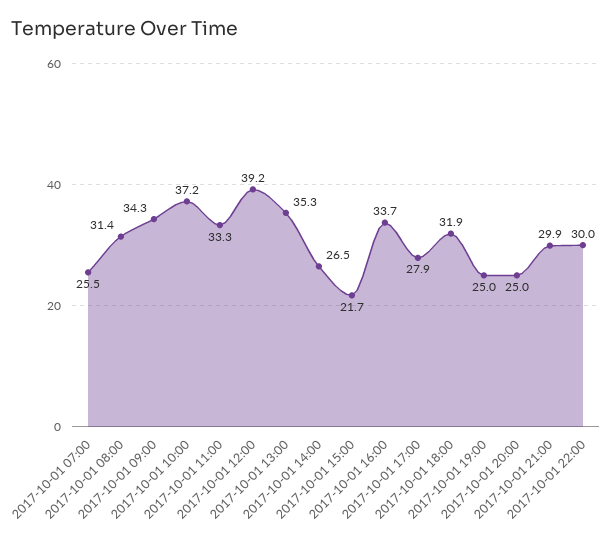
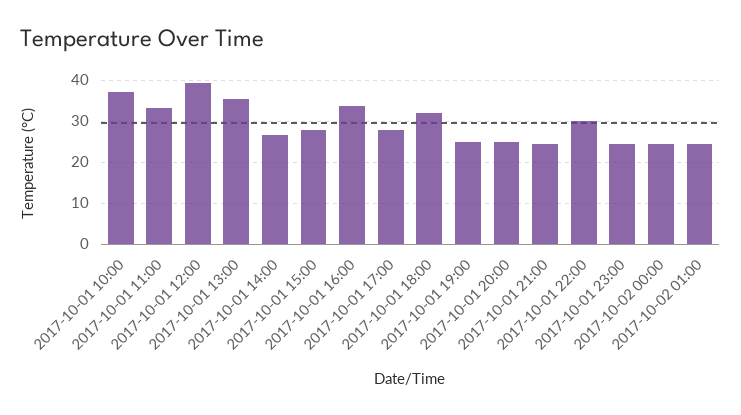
2017-10-01 07:00: 25.5 -> none
2017-10-01 08:00: 31.4 -> none
2017-10-01 09:00: 34.3 -> none
2017-10-01 15:00: 21.7 -> 28
2017-10-01 21:00: 29.9 -> 24
2017-10-01 23:00: none -> 24
2017-10-02 00:00: none -> 24
2017-10-02 01:00: none -> 24

